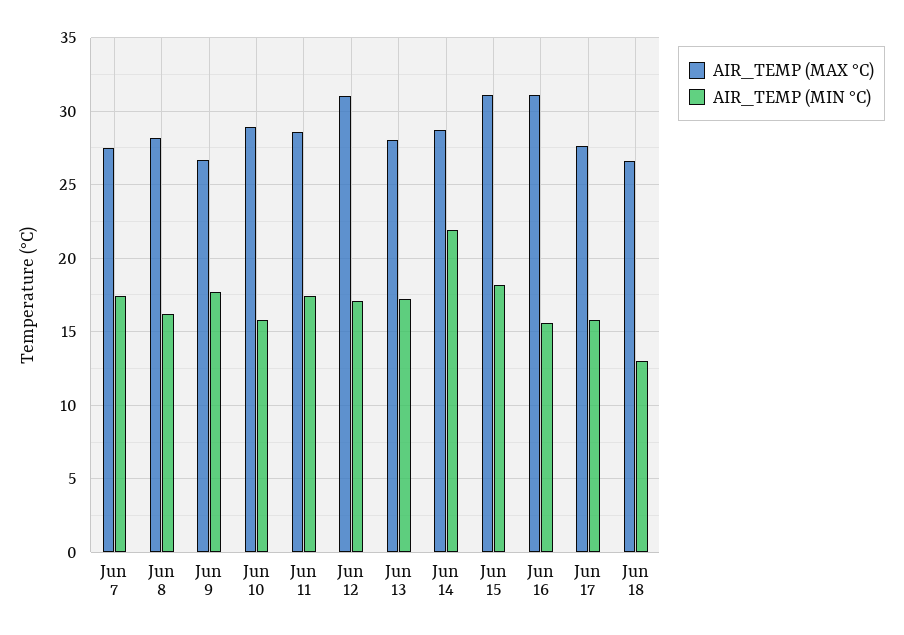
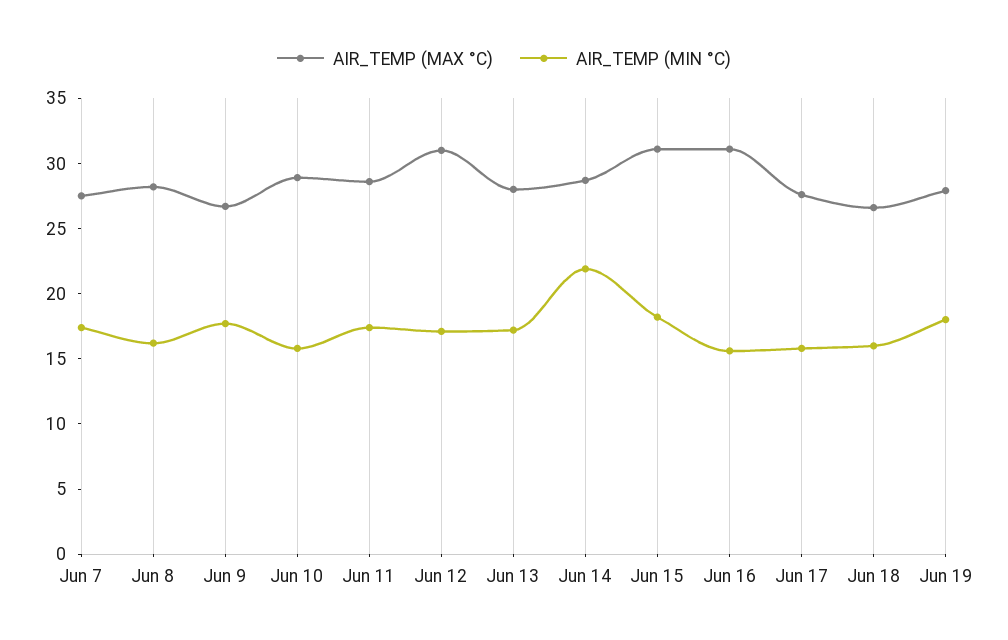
AIR_TEMP (MIN °C), Jun 18: 13 -> 16
AIR_TEMP (MAX °C), Jun 19: none -> 28
AIR_TEMP (MIN °C), Jun 19: none -> 18

